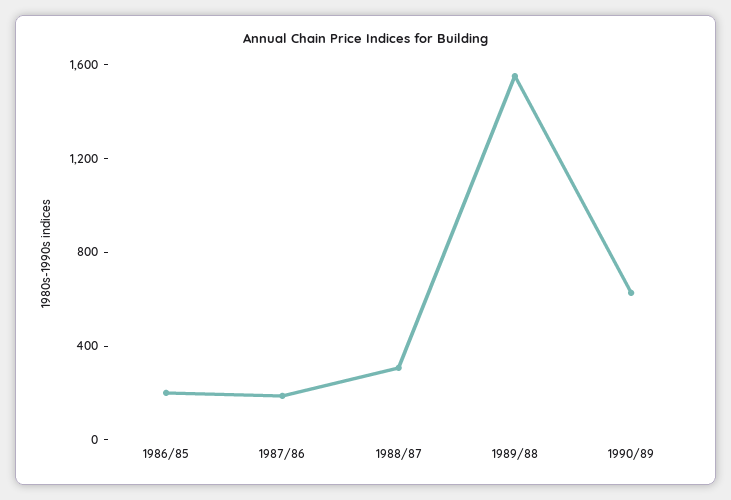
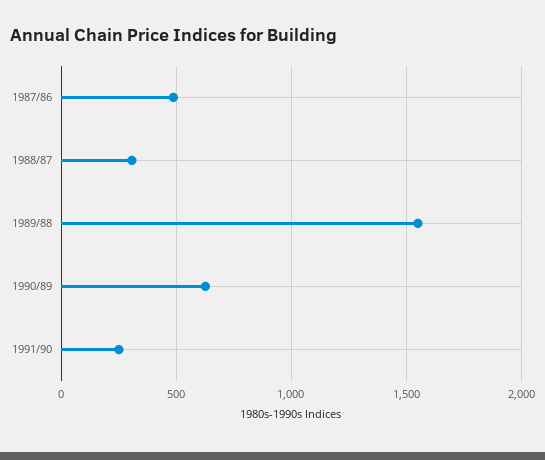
1986/85: 200 -> none
1987/86: 200 -> 500
1991/90: none -> 250

